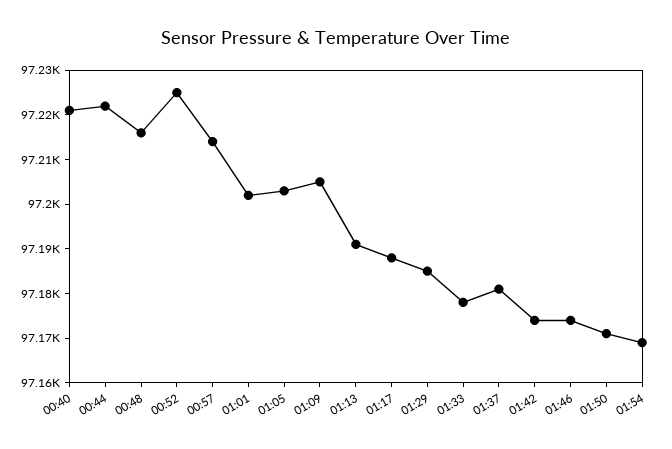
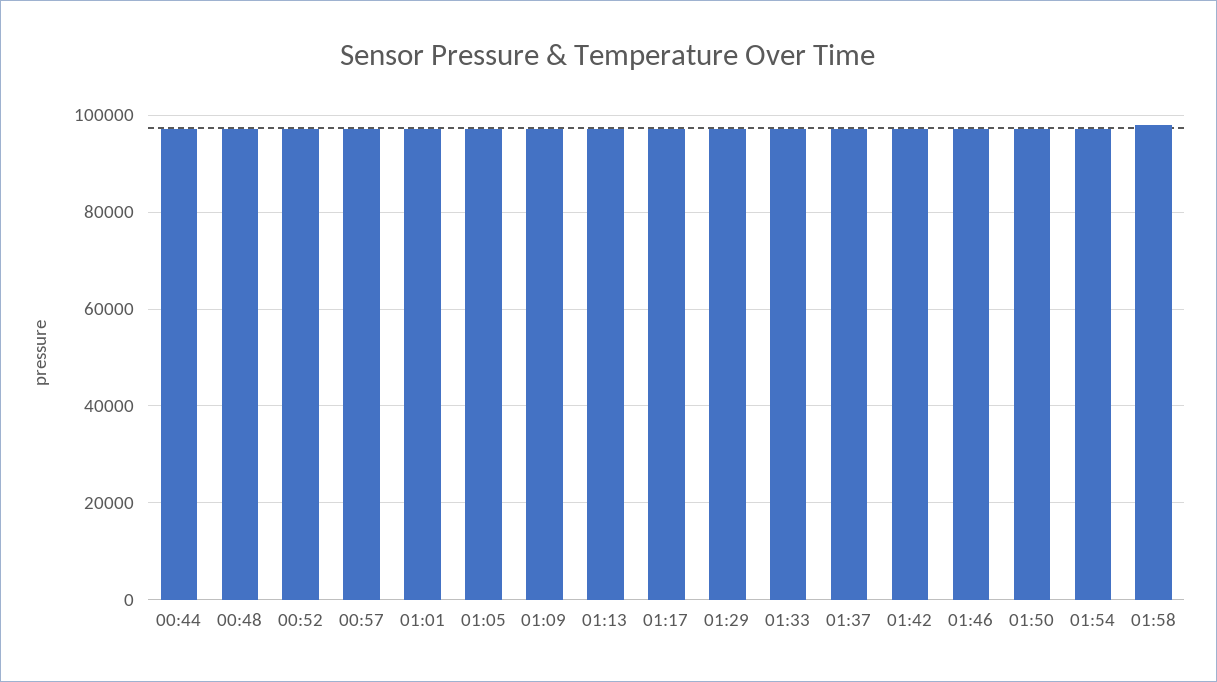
00:40: 97220 -> none
01:58: none -> 98000

